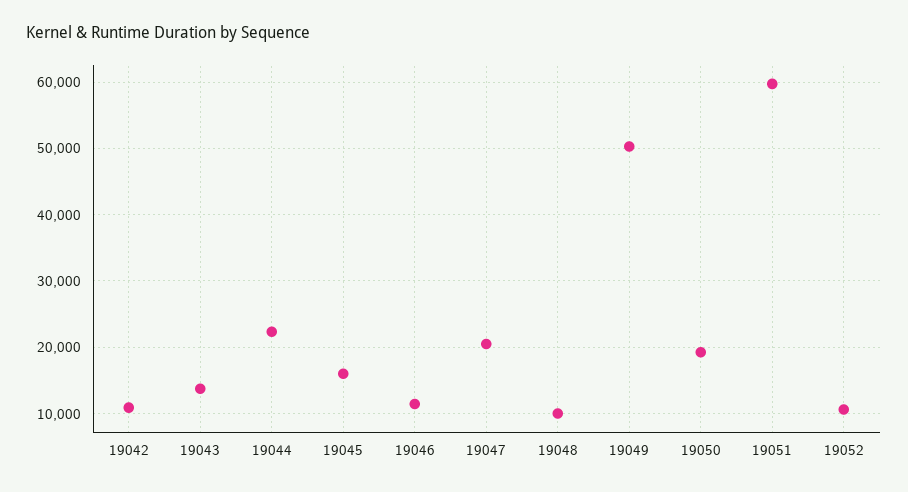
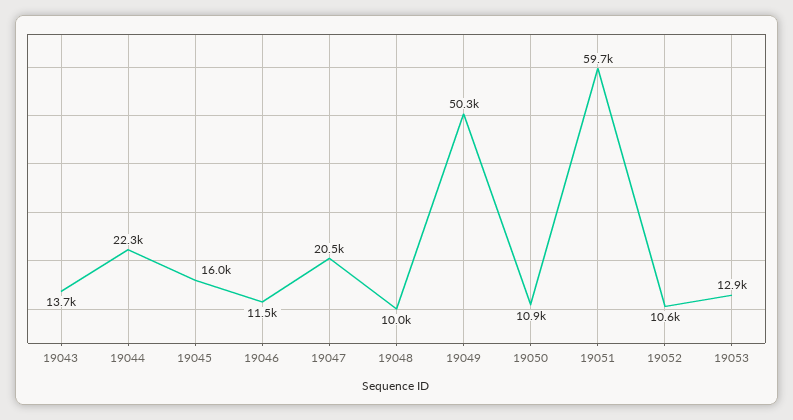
19042: 11000 -> none
19050: 19000 -> 10900
19053: none -> 12900

